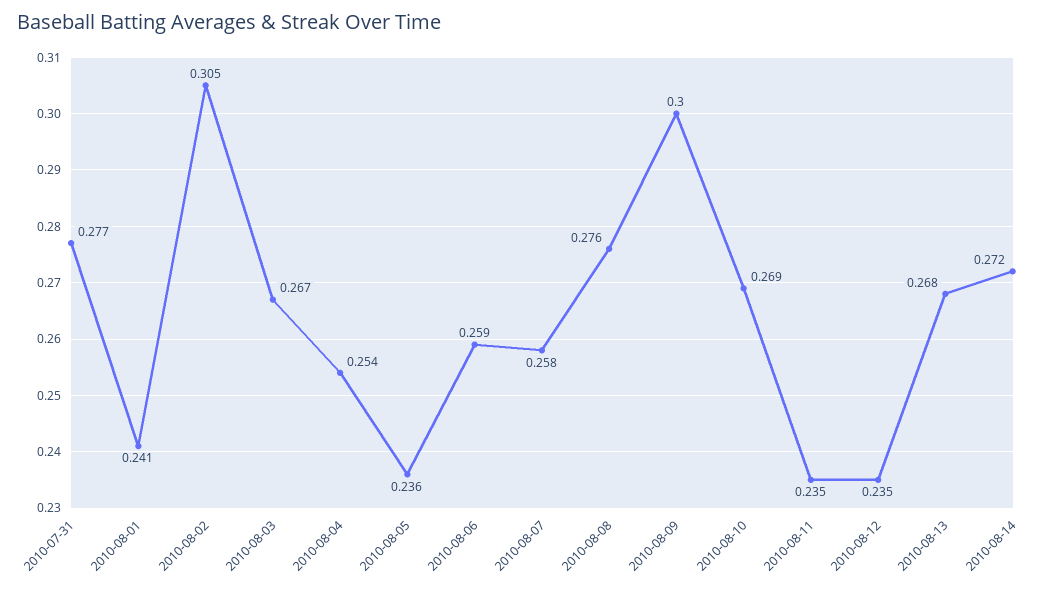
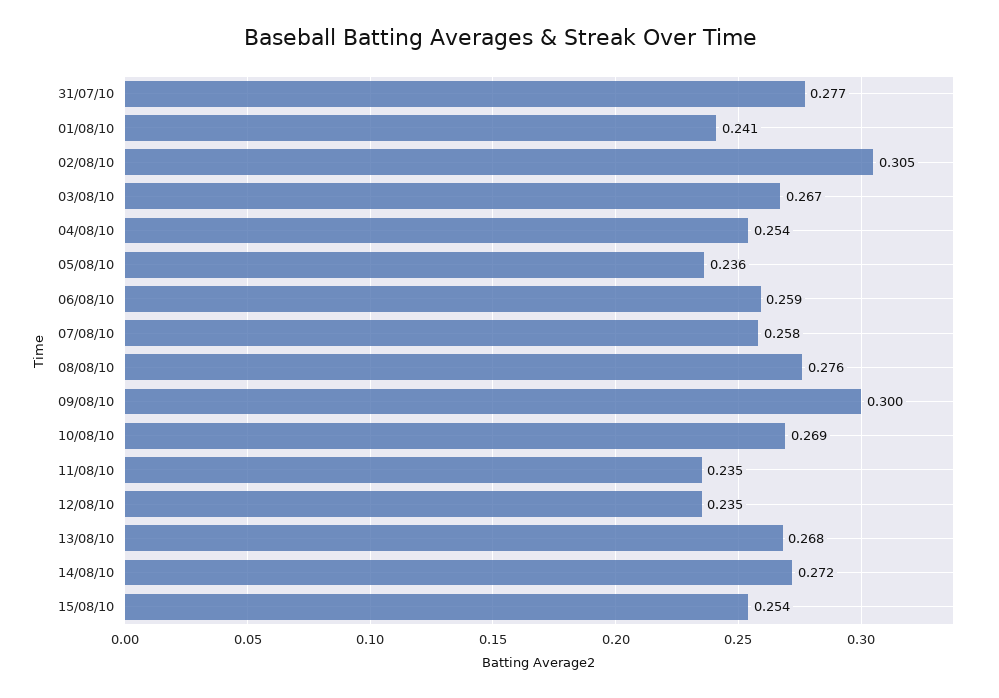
15/08/10: none -> 0.254

